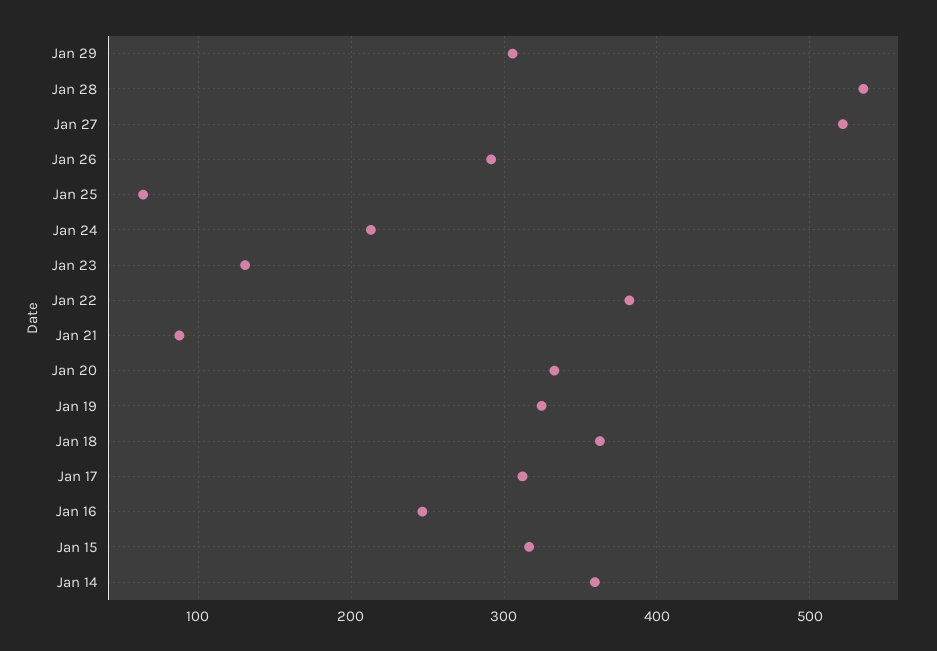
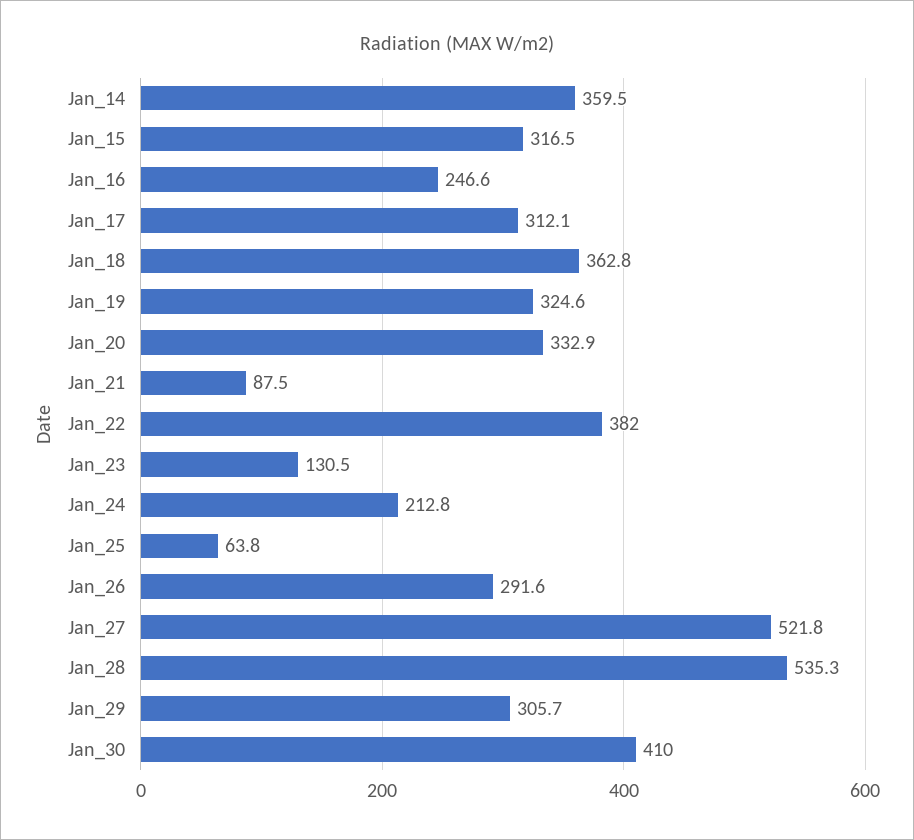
Jan_30: none -> 410

